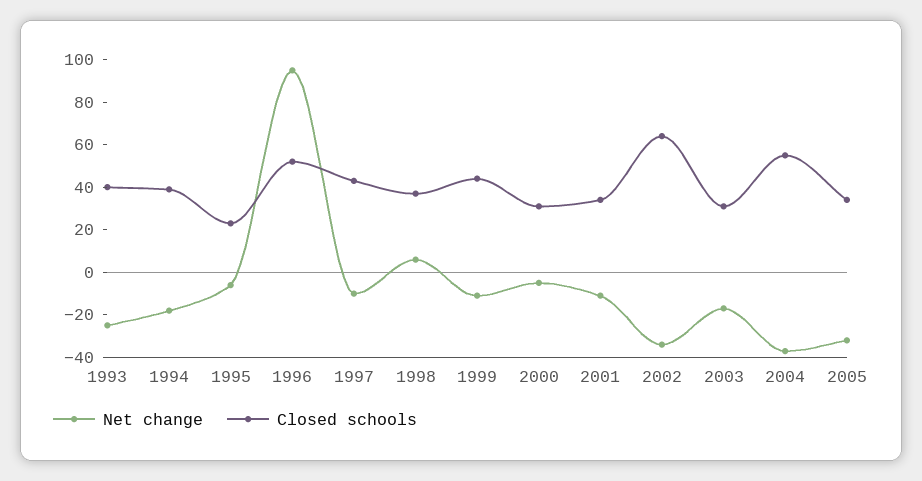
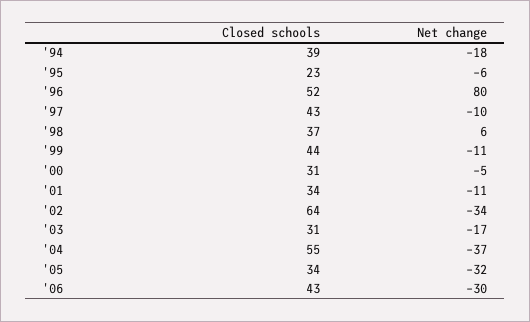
Net change, 1993: -25 -> none
Closed schools, 1993: 40 -> none
Net change, 1996: 95 -> 80
Closed schools, '06: none -> 43
Net change, '06: none -> -30

